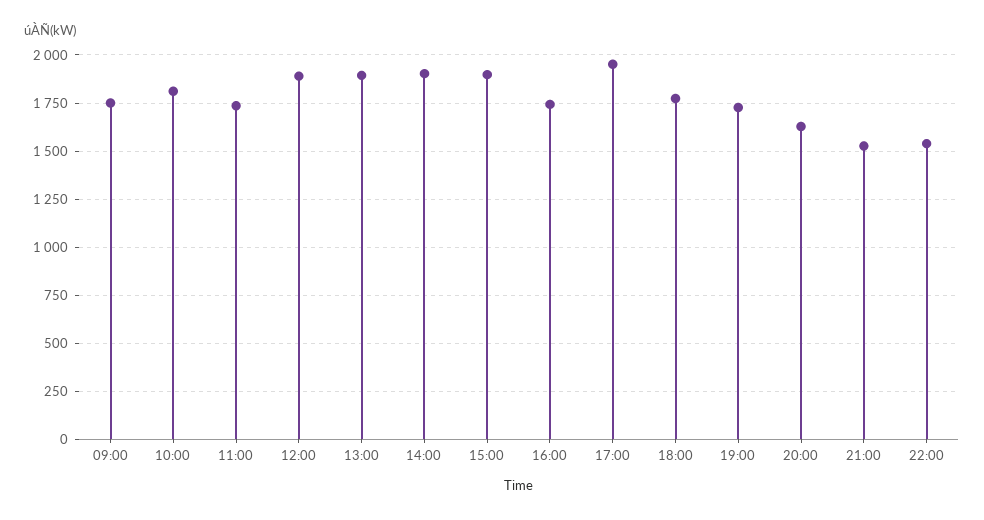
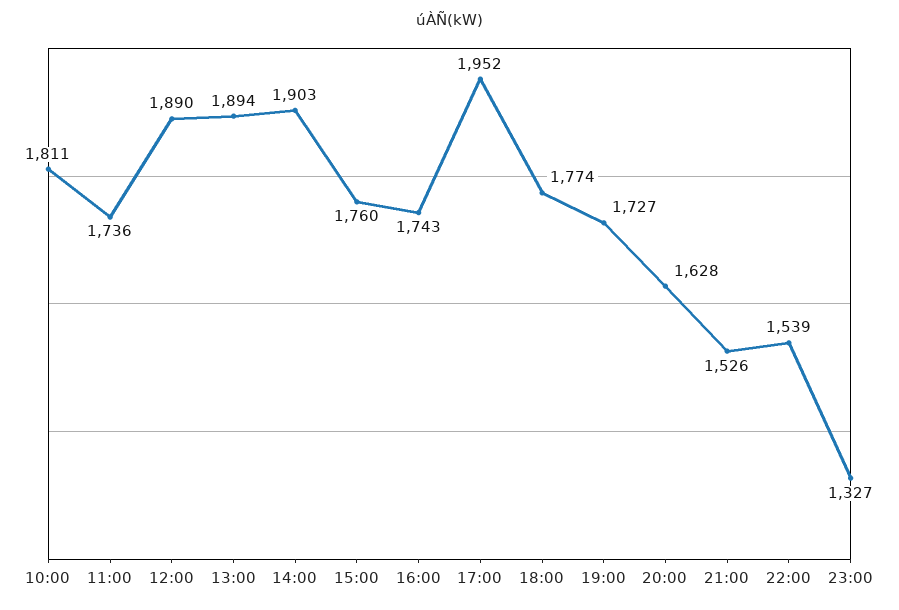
09:00: 1750 -> none
15:00: 1900 -> 1760
23:00: none -> 1327

